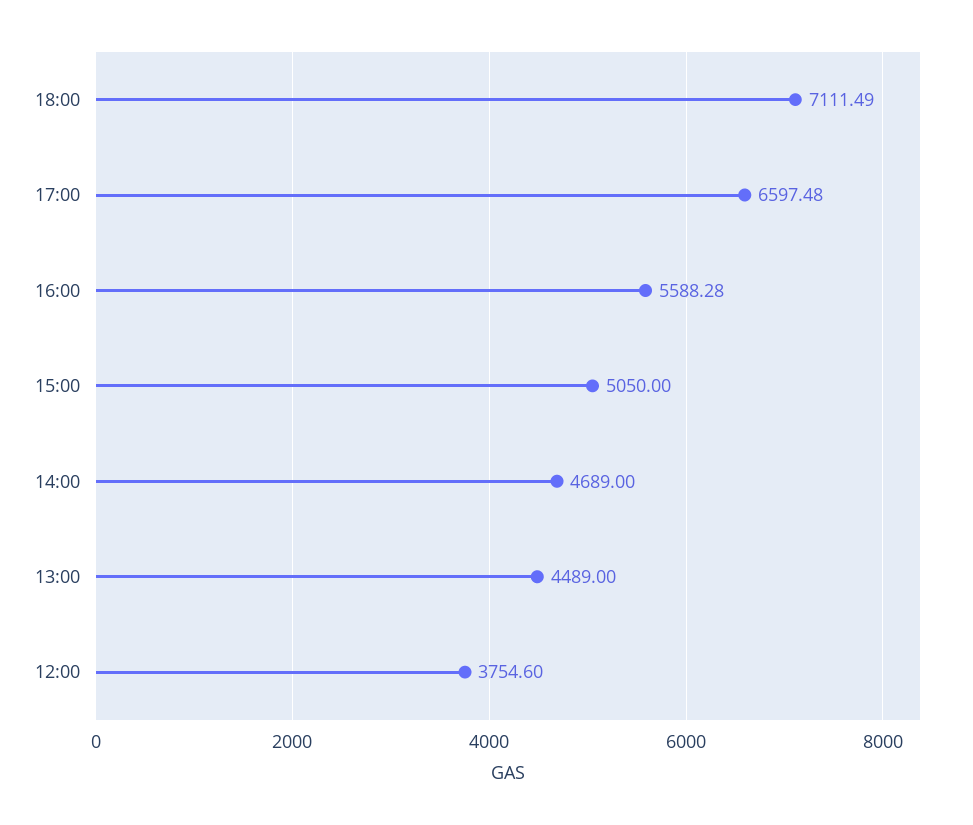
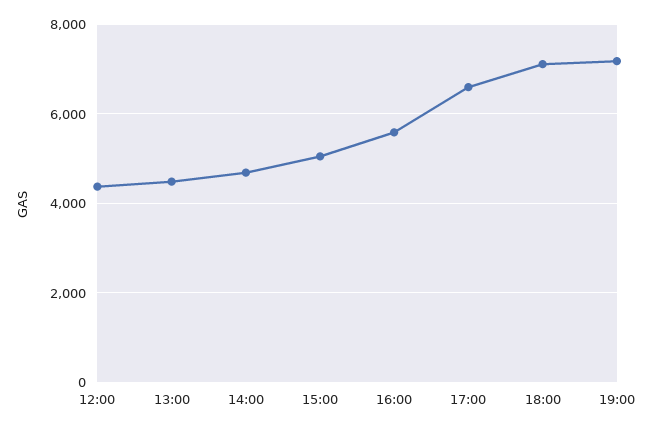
12:00: 3754.6 -> 4400
19:00: none -> 7200

